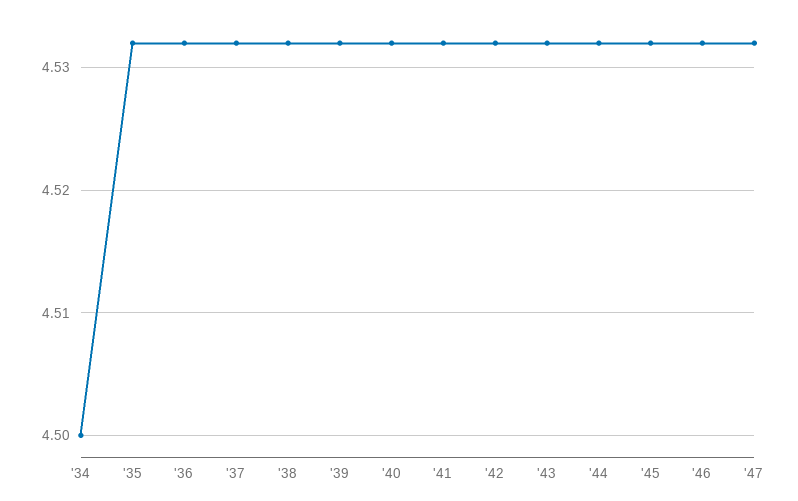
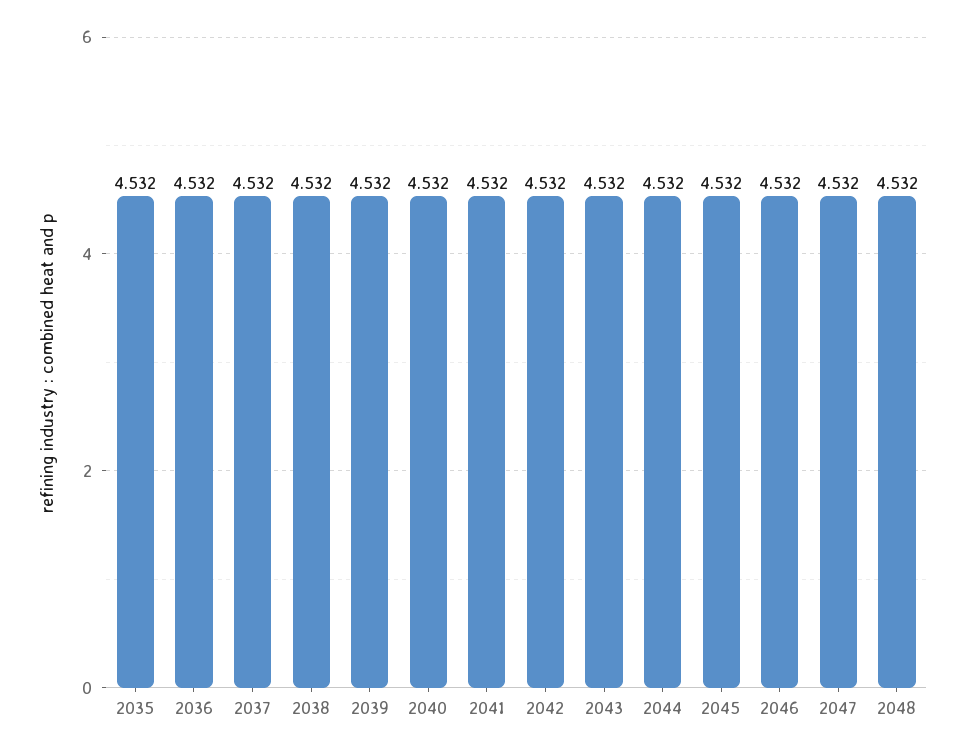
'34: 4.5 -> none
2048: none -> 4.532

